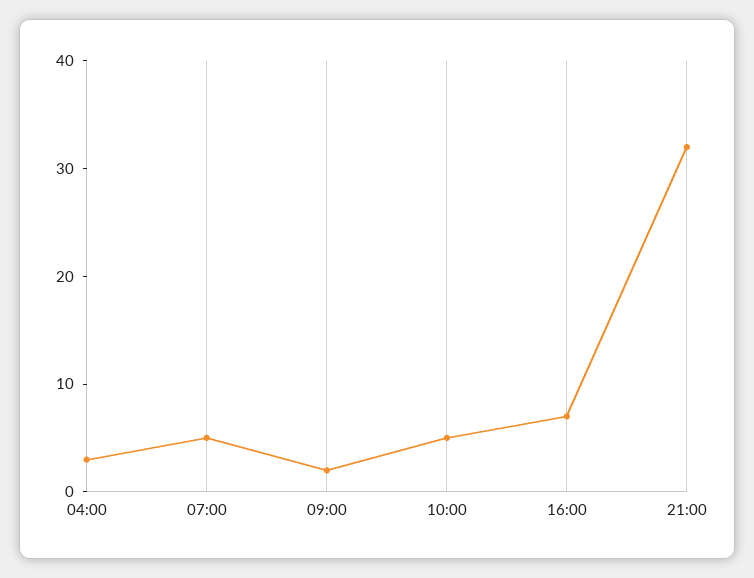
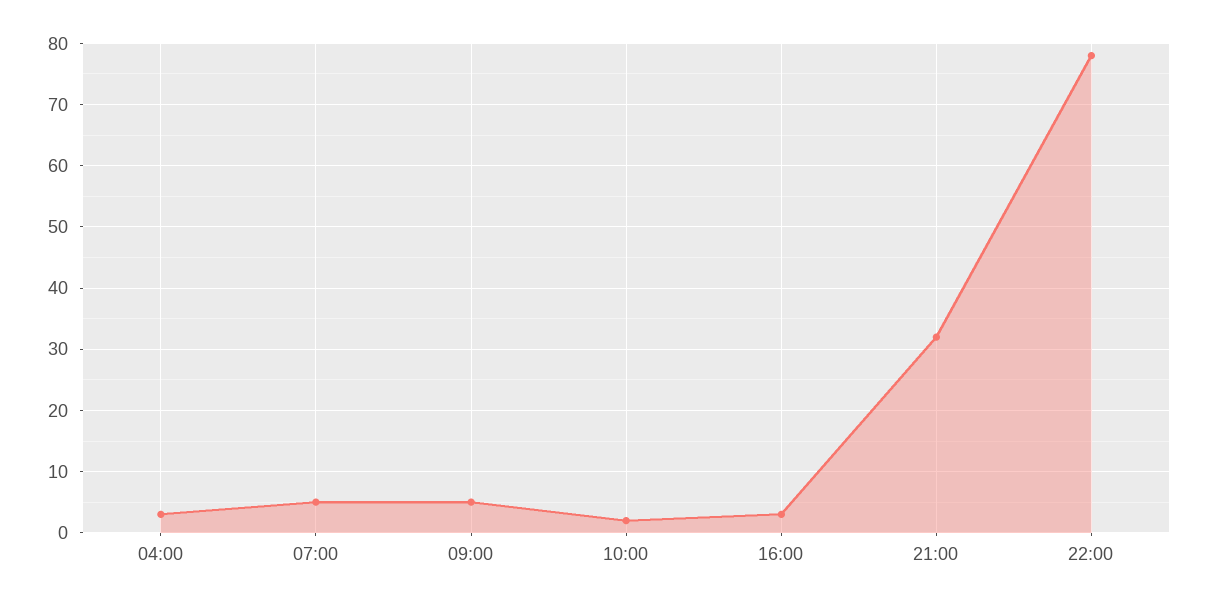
09:00: 2 -> 5
10:00: 5 -> 2
16:00: 7 -> 3
22:00: none -> 78

